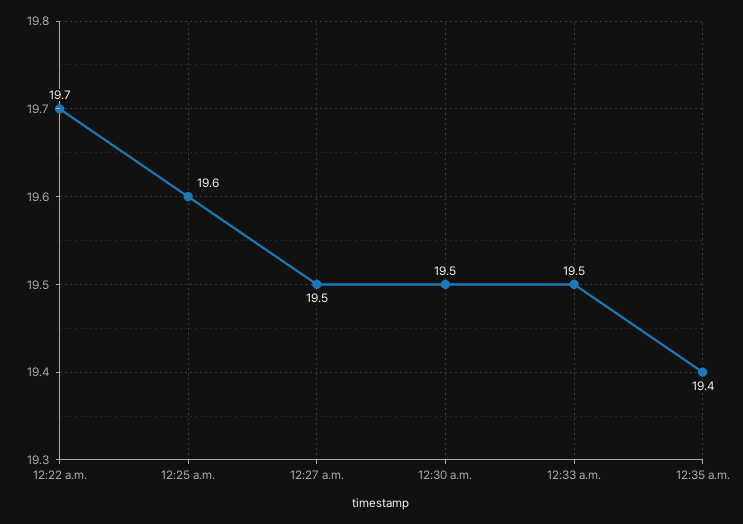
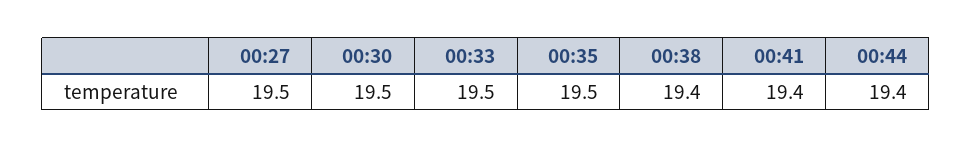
12:22 a.m.: 19.7 -> none
12:25 a.m.: 19.6 -> none
12:35 a.m.: 19.4 -> 19.5
00:38: none -> 19.4
00:41: none -> 19.4
00:44: none -> 19.4

